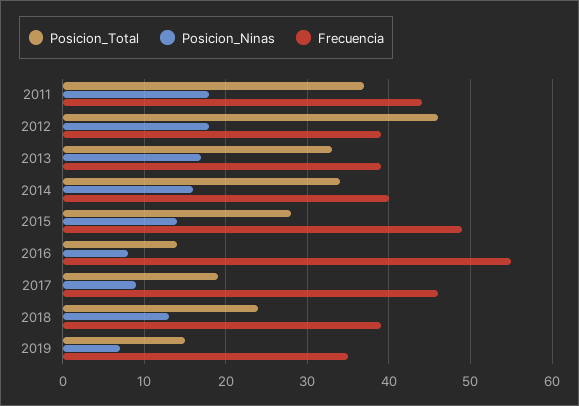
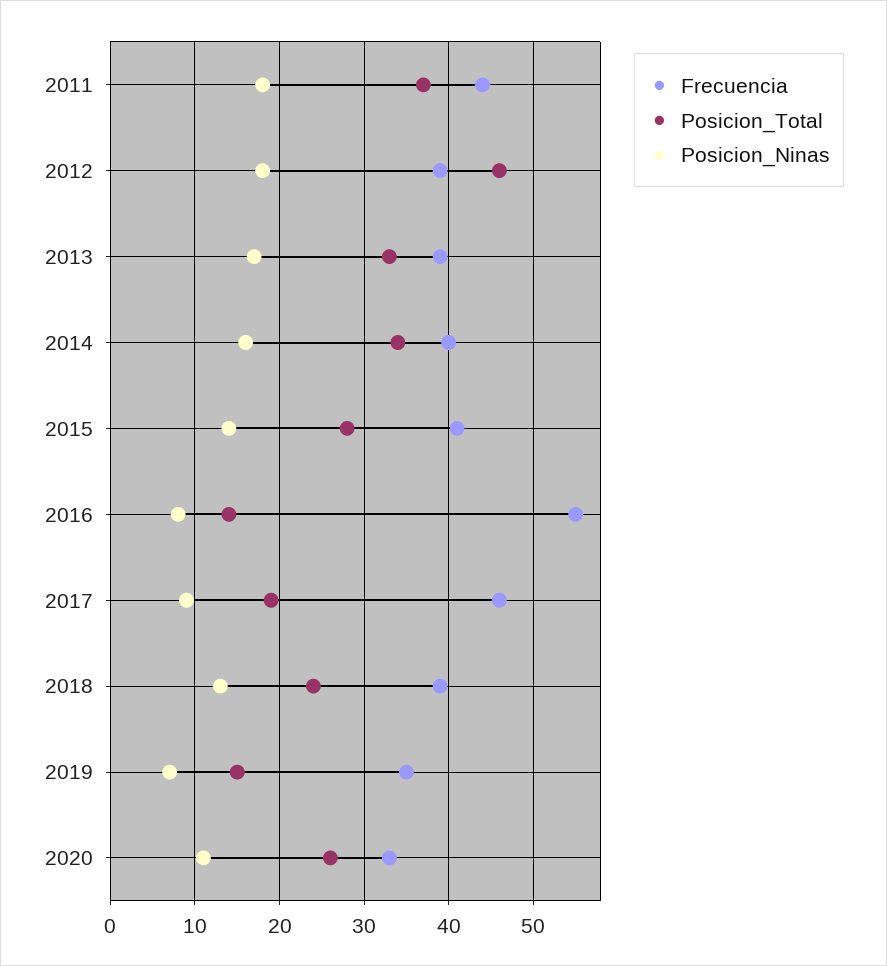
Frecuencia, 2015: 49 -> 41
Frecuencia, 2020: none -> 33
Posicion_Total, 2020: none -> 26
Posicion_Ninas, 2020: none -> 11

